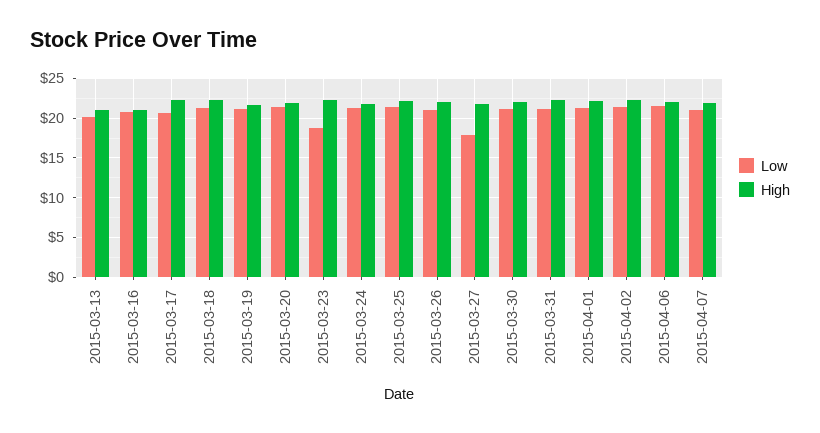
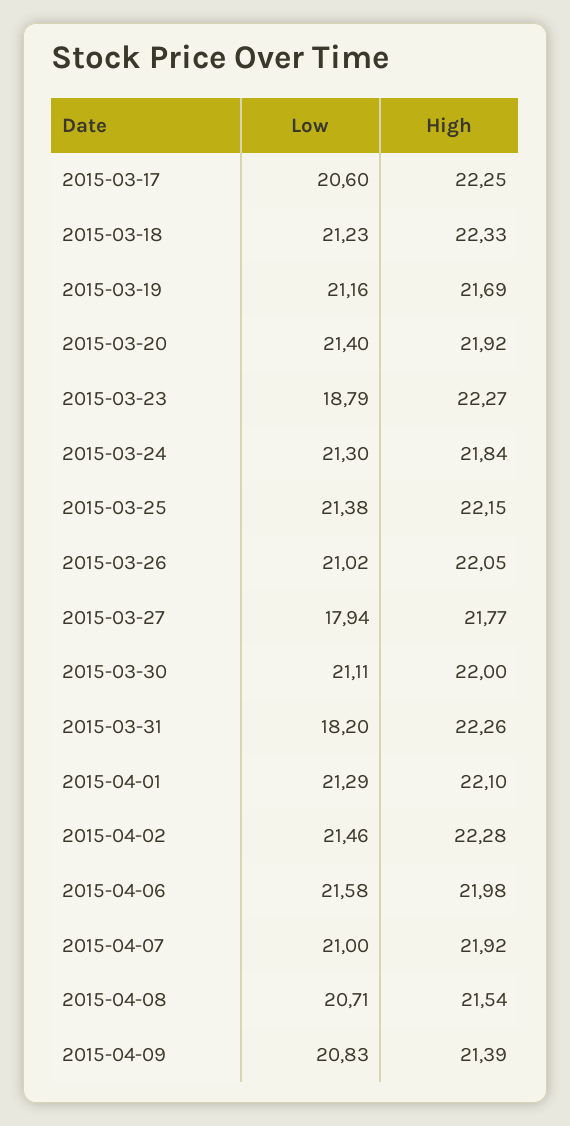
Low, 2015-03-13: 20 -> none
High, 2015-03-13: 21 -> none
Low, 2015-03-16: 21 -> none
High, 2015-03-16: 21 -> none
Low, 2015-03-31: 21 -> 18.2
Low, 2015-04-08: none -> 20.71
High, 2015-04-08: none -> 21.54
Low, 2015-04-09: none -> 20.83
High, 2015-04-09: none -> 21.39

